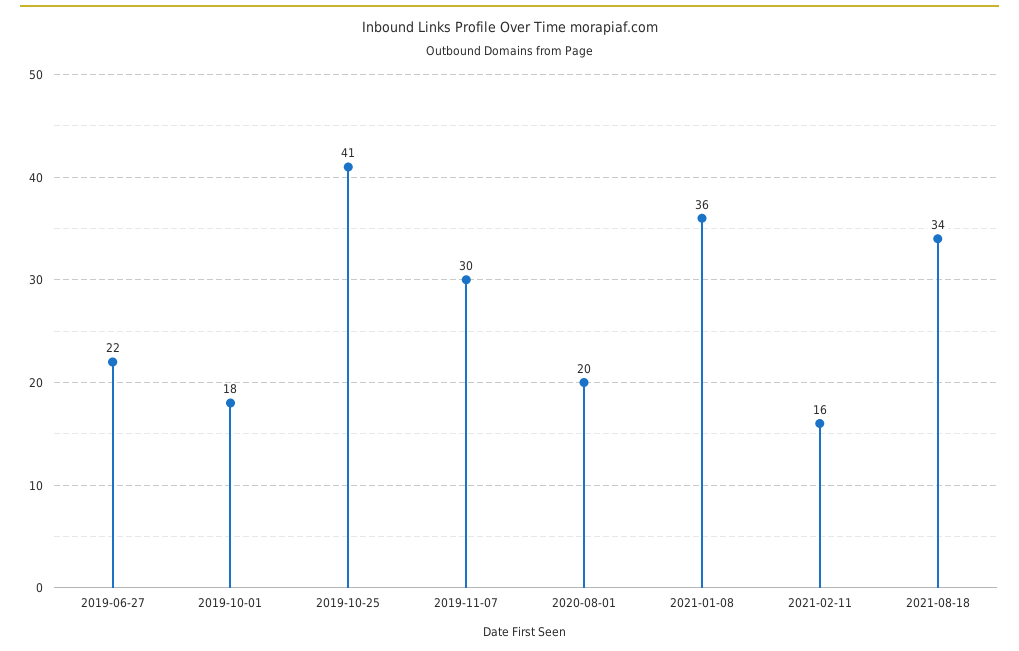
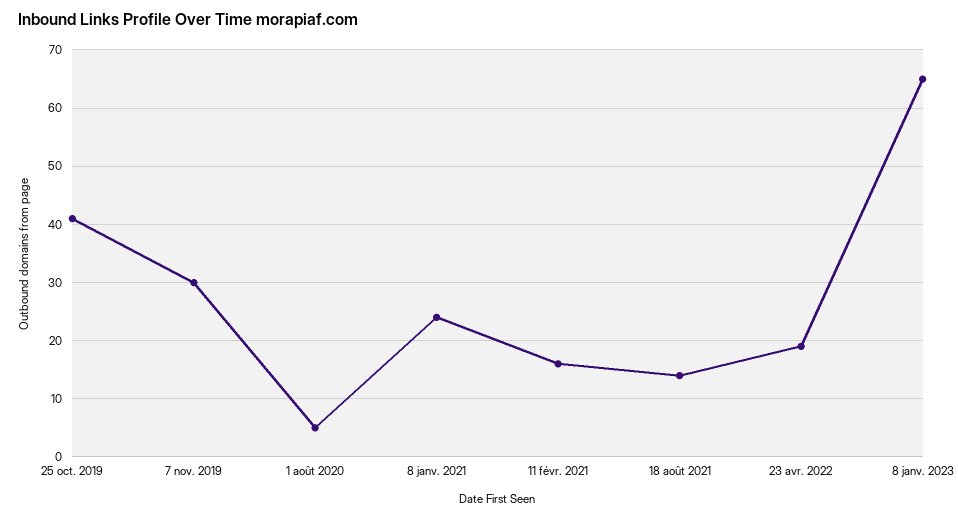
2019-06-27: 22 -> none
2019-10-01: 18 -> none
2020-08-01: 20 -> 5
2021-01-08: 36 -> 25
2021-08-18: 34 -> 15
23 avr. 2022: none -> 20
8 janv. 2023: none -> 65

